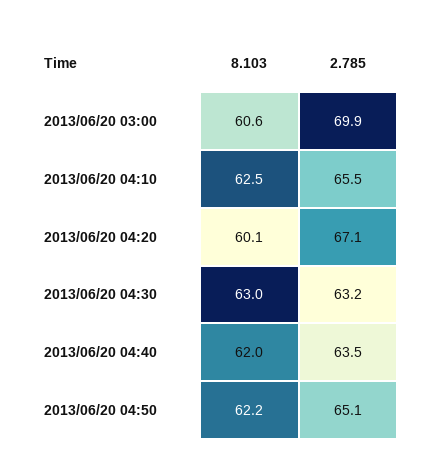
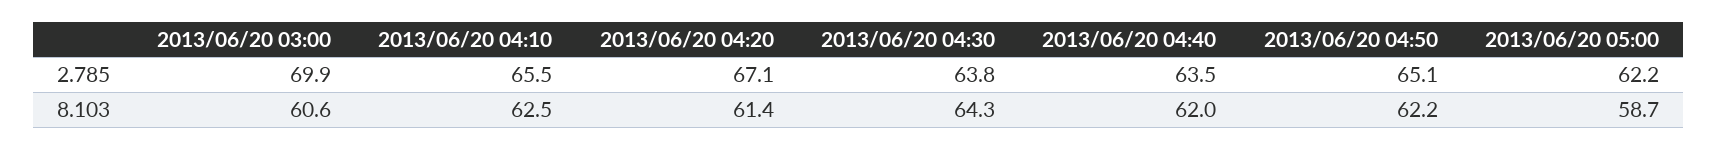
8.103, 2013/06/20 04:20: 60.1 -> 61.4
8.103, 2013/06/20 04:30: 63 -> 64.3
2.785, 2013/06/20 04:30: 63.2 -> 63.8
2.785, 2013/06/20 05:00: none -> 62.2
8.103, 2013/06/20 05:00: none -> 58.7

